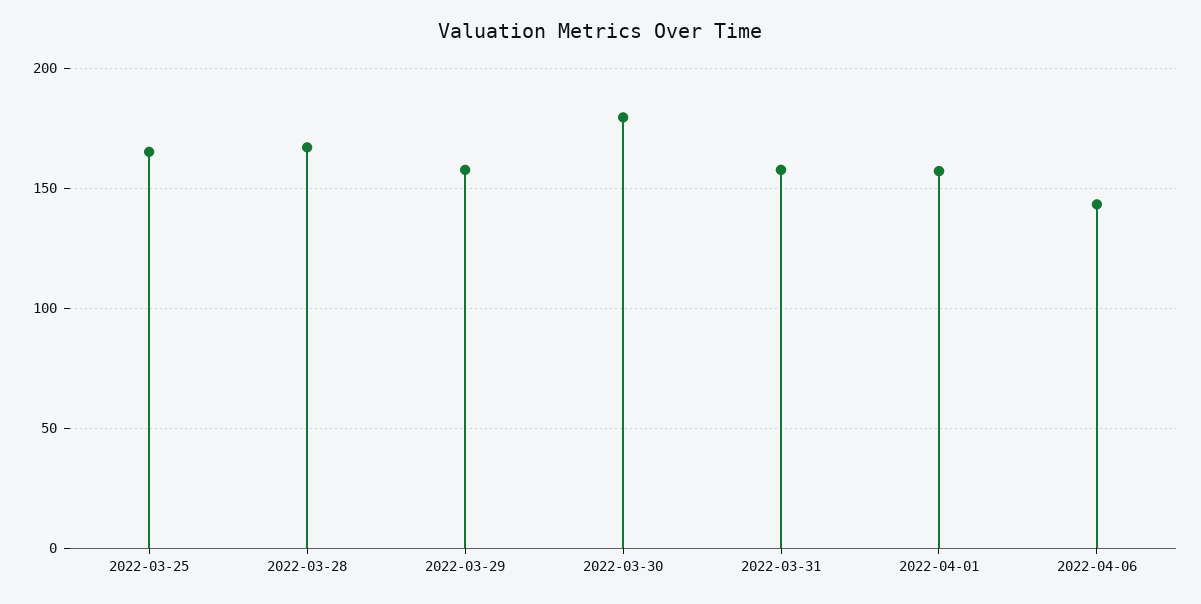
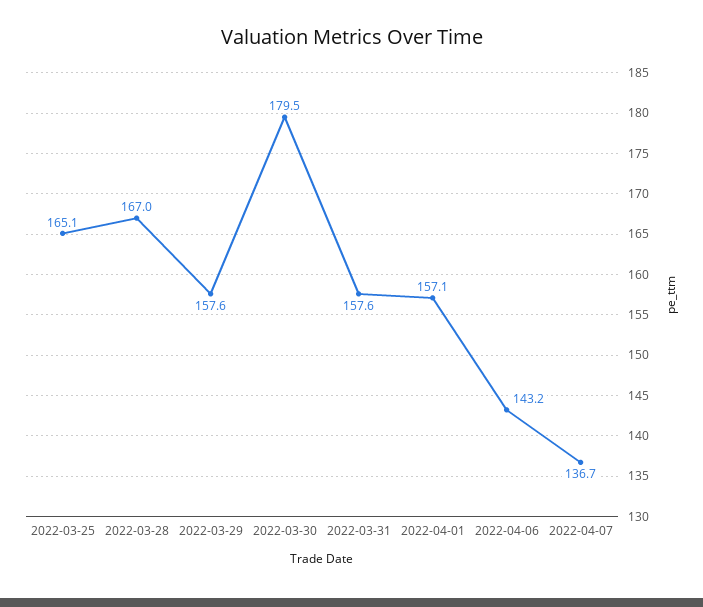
2022-04-07: none -> 136.7

